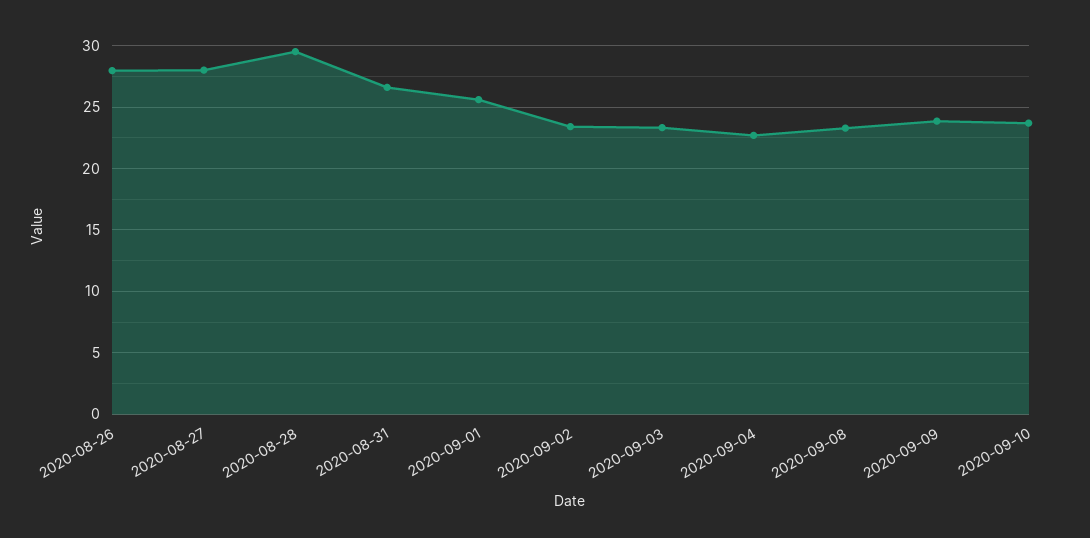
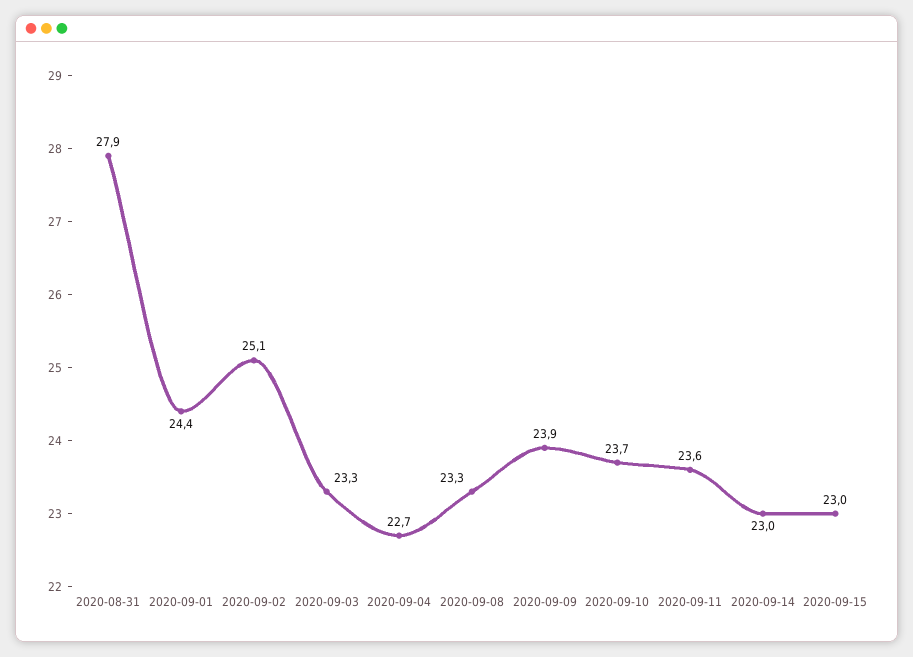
2020-08-26: 28 -> none
2020-08-27: 28 -> none
2020-08-28: 29.5 -> none
2020-08-31: 26.5 -> 27.9
2020-09-01: 25.5 -> 24.4
2020-09-02: 23.5 -> 25.1
2020-09-11: none -> 23.6
2020-09-14: none -> 23
2020-09-15: none -> 23

